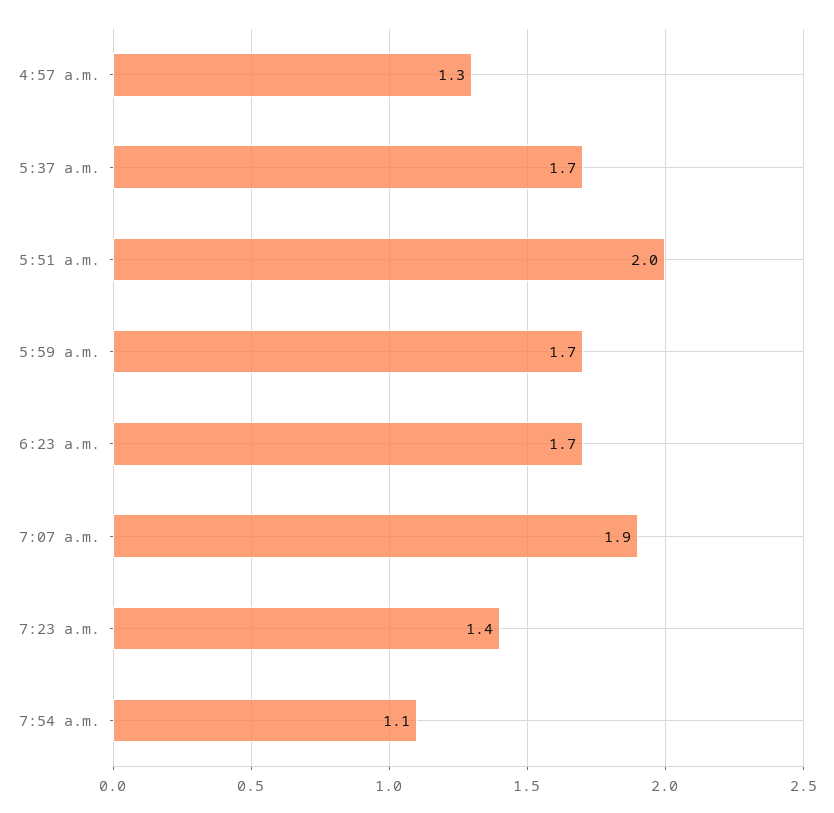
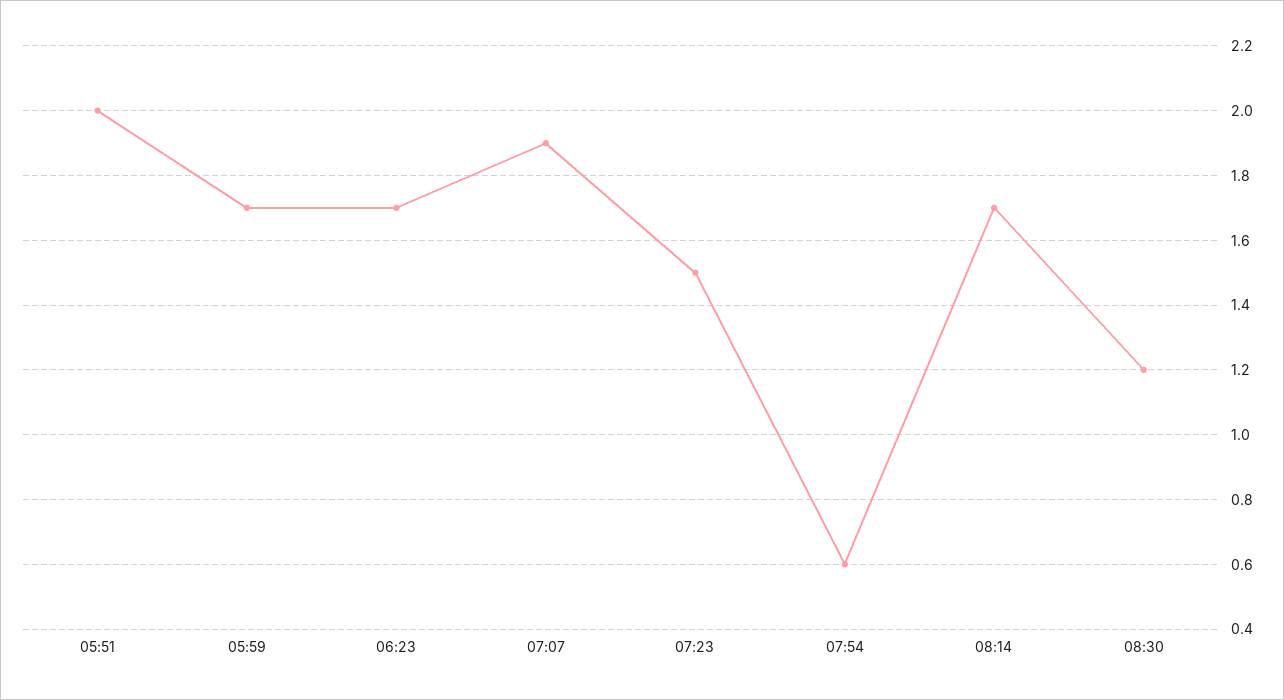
4:57 a.m.: 1.3 -> none
5:37 a.m.: 1.7 -> none
7:23 a.m.: 1.4 -> 1.5
7:54 a.m.: 1.1 -> 0.6
08:14: none -> 1.7
08:30: none -> 1.2

